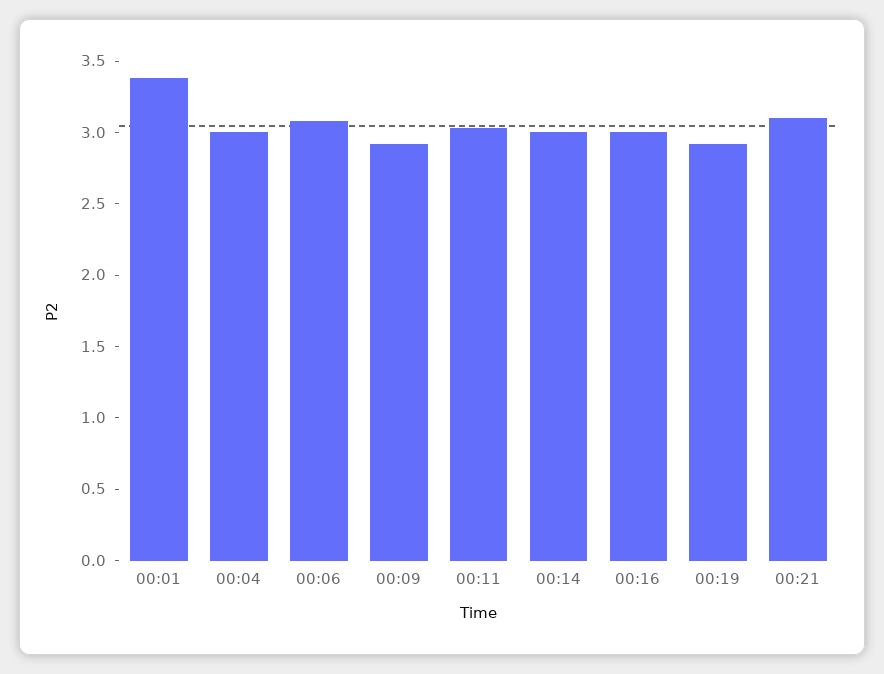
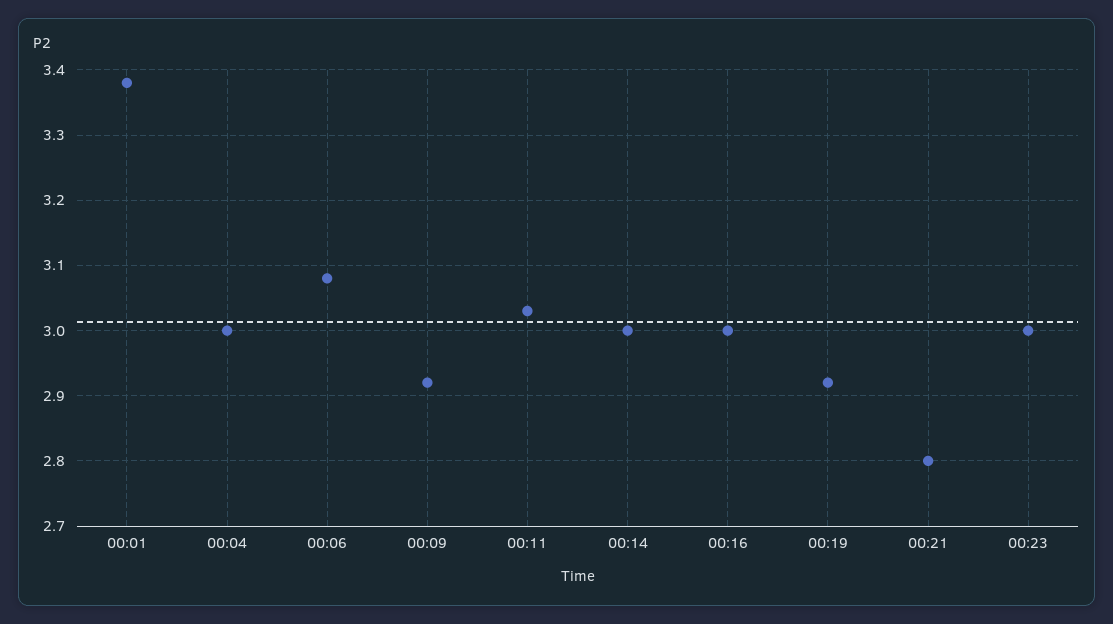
00:21: 3.1 -> 2.8
00:23: none -> 3

